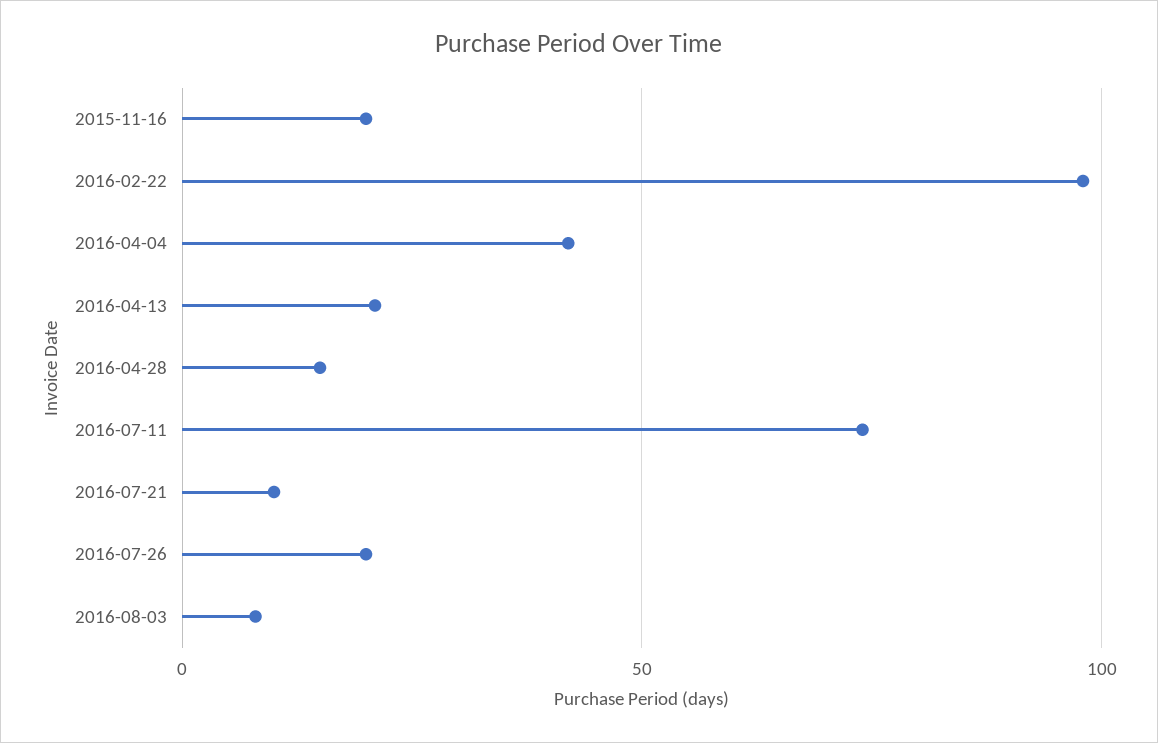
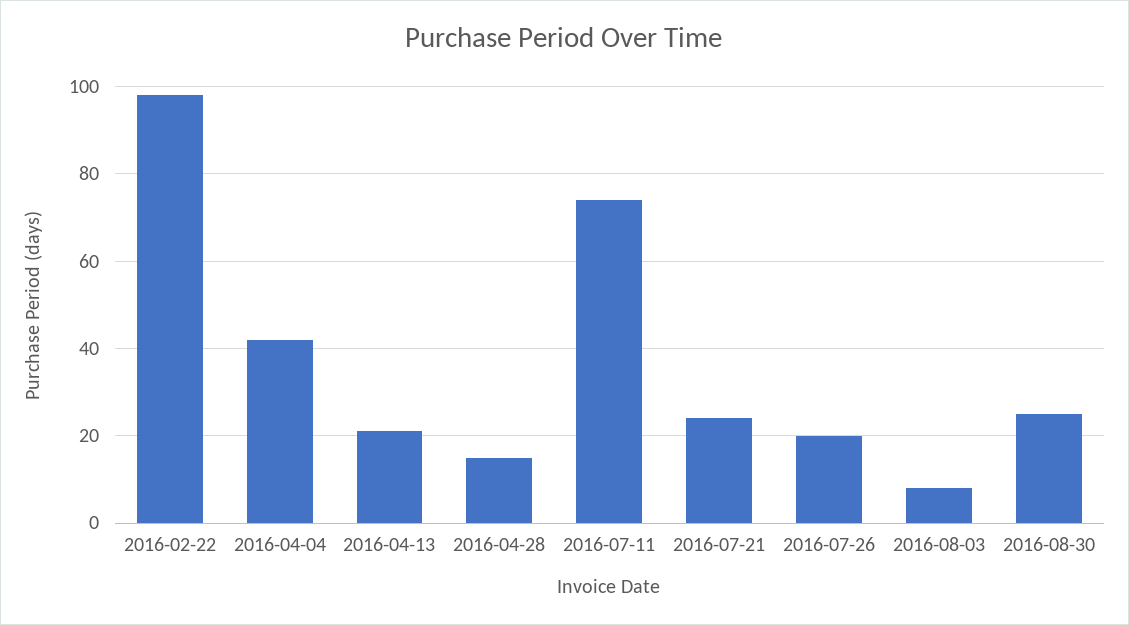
2015-11-16: 20 -> none
2016-07-21: 10 -> 25
2016-08-30: none -> 25

